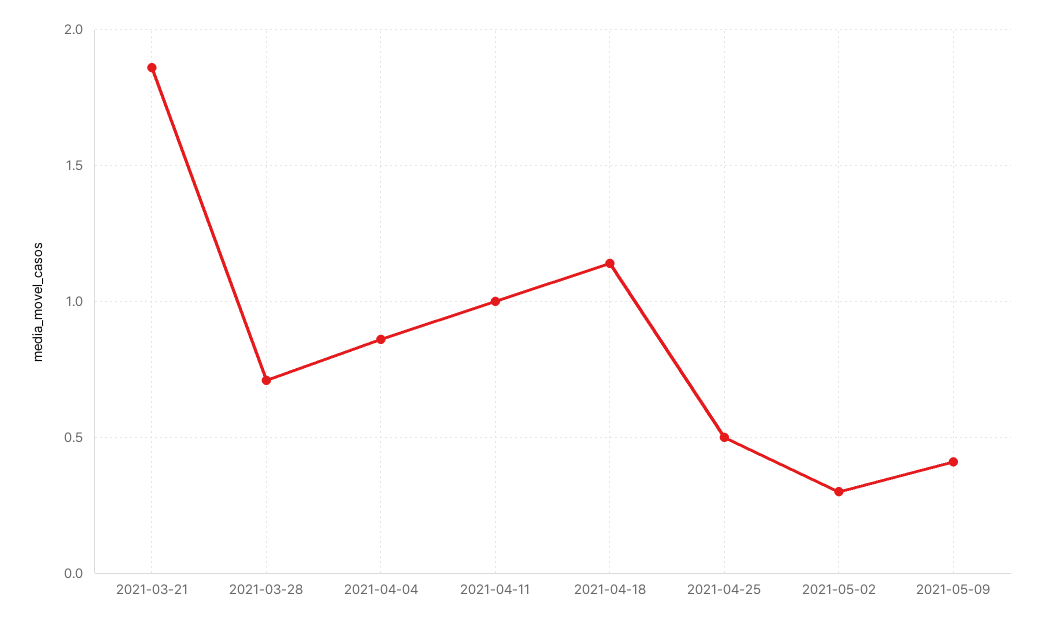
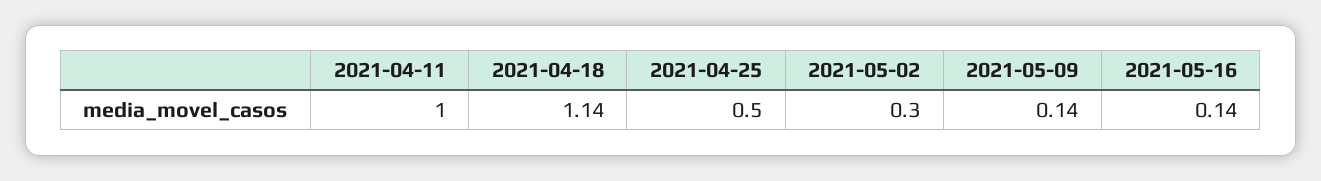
2021-03-21: 1.85 -> none
2021-03-28: 0.7 -> none
2021-04-04: 0.85 -> none
2021-05-09: 0.4 -> 0.14
2021-05-16: none -> 0.14

